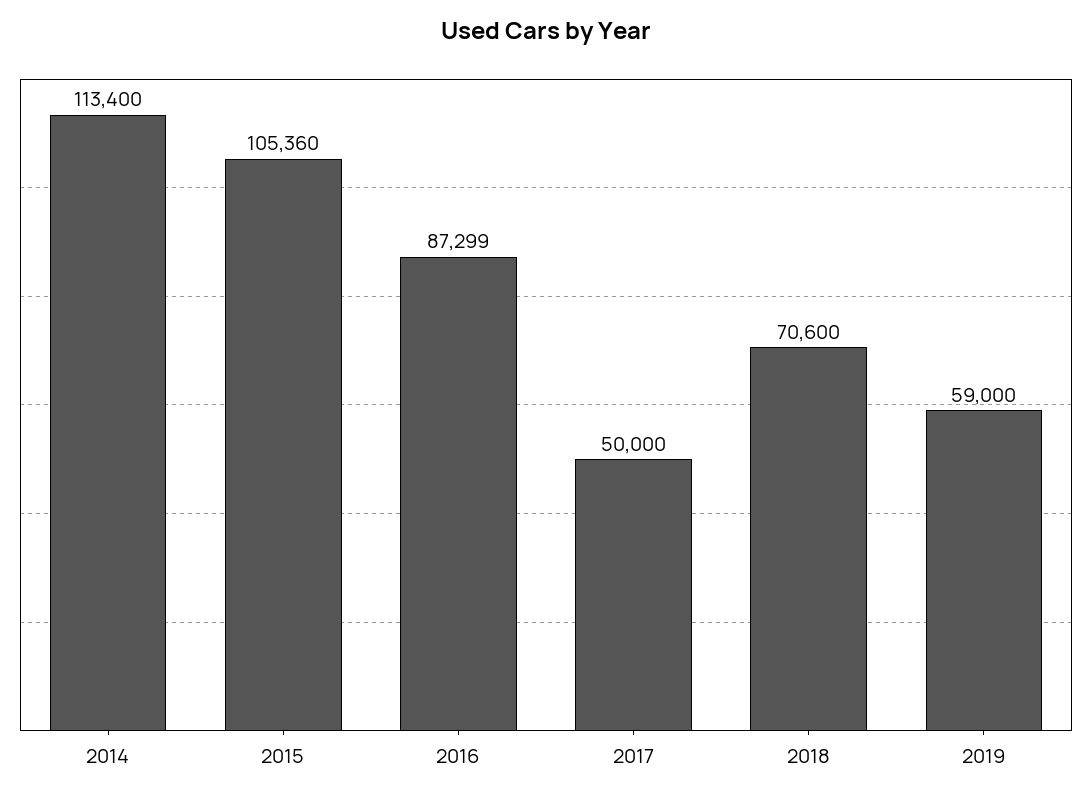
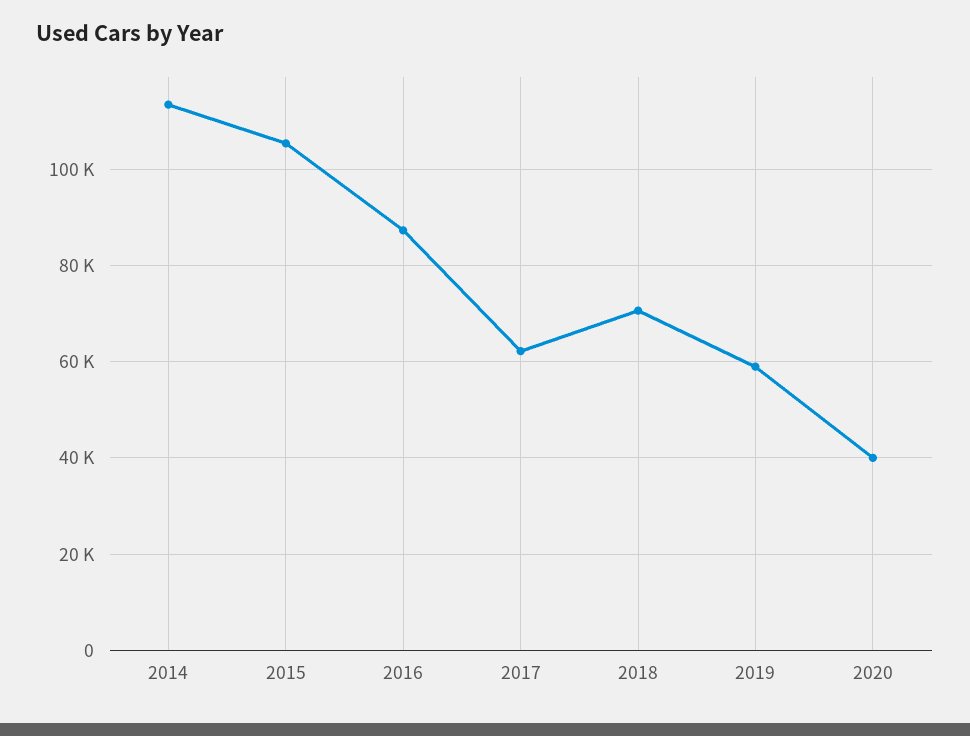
2017: 50000 -> 62000
2020: none -> 40000

